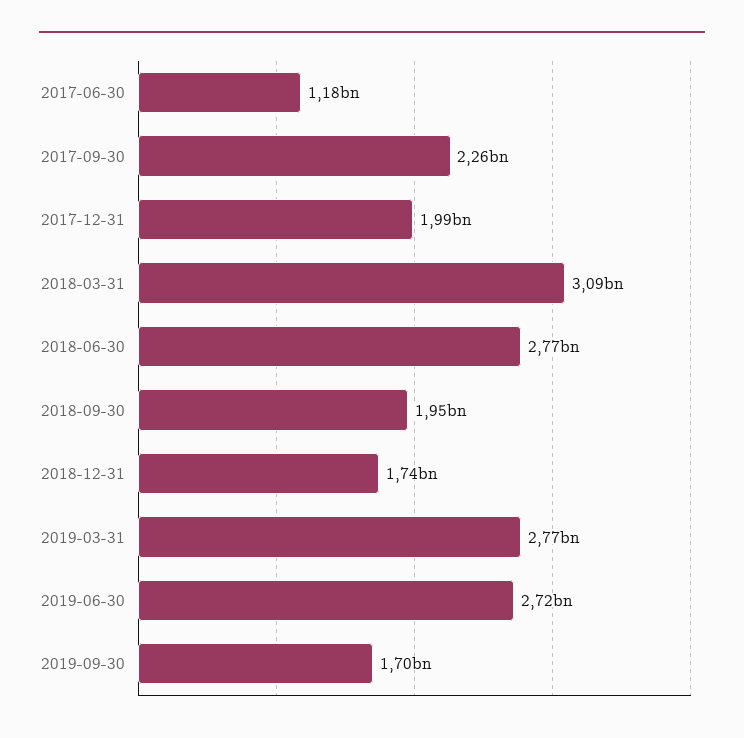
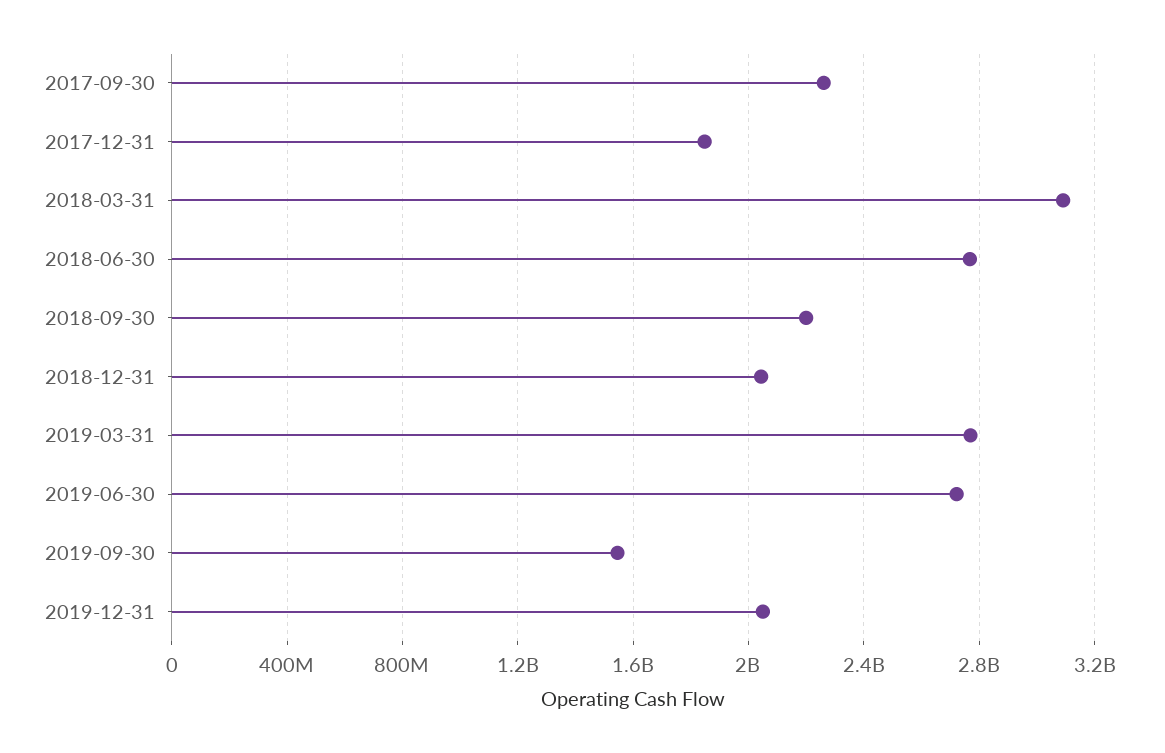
2017-06-30: 1180000000 -> none
2017-12-31: 1990000000 -> 1850000000
2018-09-30: 1950000000 -> 2200000000
2018-12-31: 1740000000 -> 2050000000
2019-09-30: 1700000000 -> 1550000000
2019-12-31: none -> 2050000000

